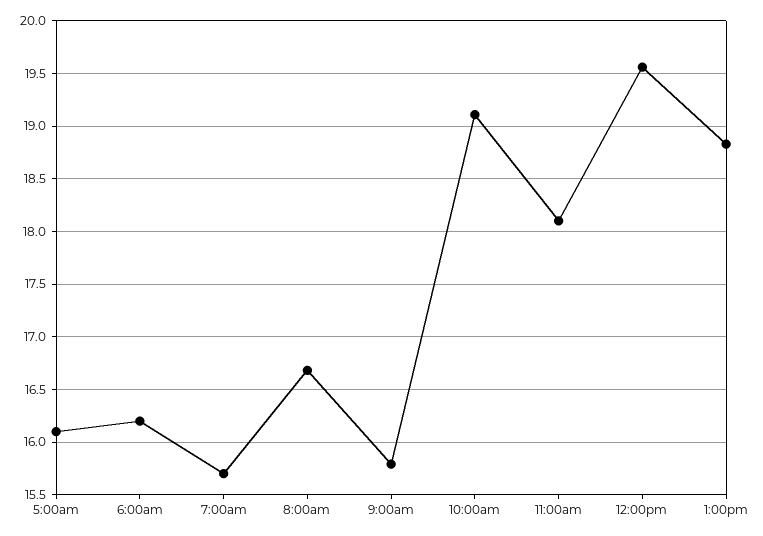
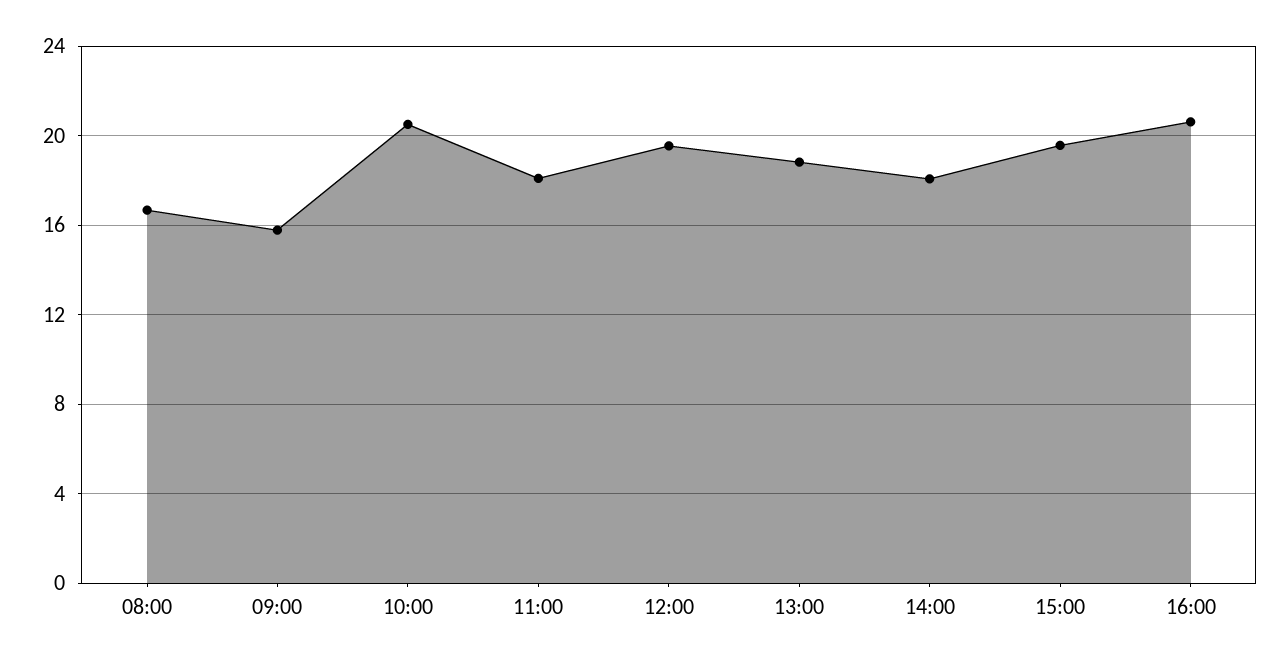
5:00am: 16.1 -> none
6:00am: 16.2 -> none
7:00am: 15.7 -> none
10:00am: 19.1 -> 20.5
14:00: none -> 18
15:00: none -> 19.5
16:00: none -> 20.5

